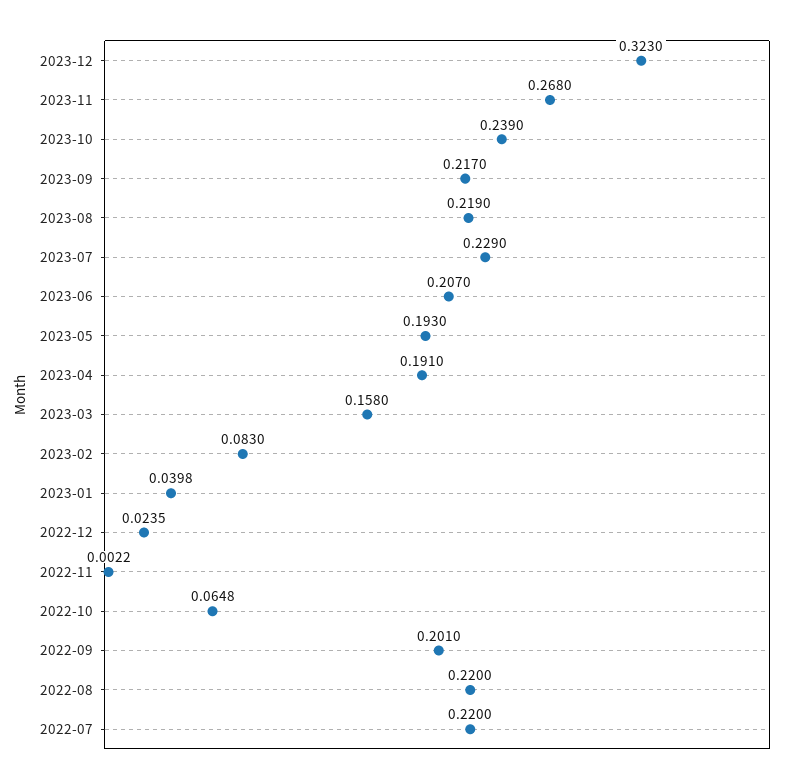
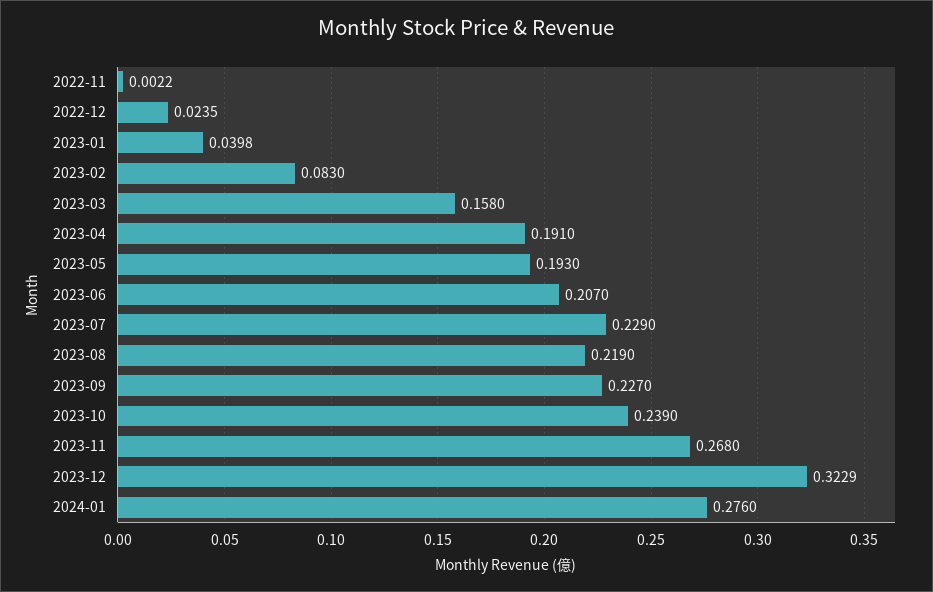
2023-12: 0.323 -> 0.3229
2023-09: 0.217 -> 0.227
2022-10: 0.0648 -> none
2022-09: 0.201 -> none
2022-08: 0.22 -> none
2022-07: 0.22 -> none
2024-01: none -> 0.276

